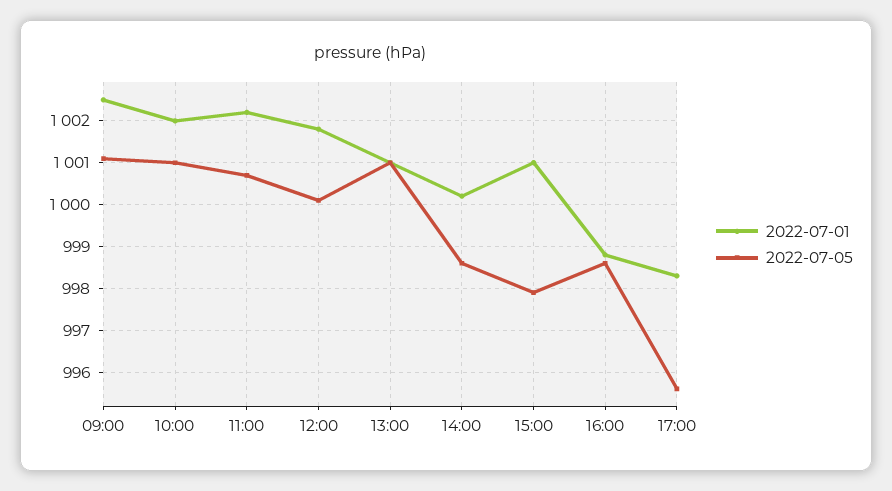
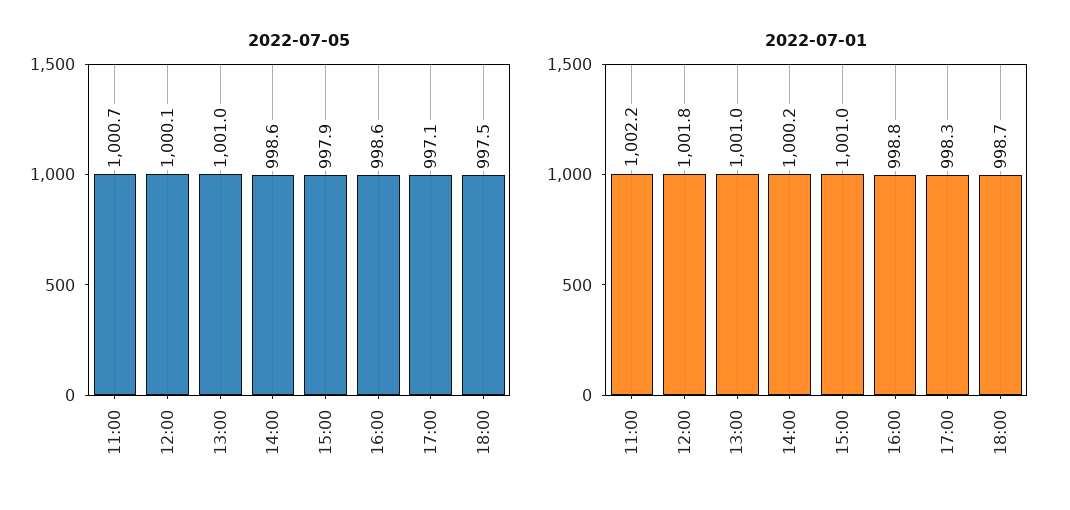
2022-07-01, 09:00: 1002.5 -> none
2022-07-05, 09:00: 1001 -> none
2022-07-01, 10:00: 1002 -> none
2022-07-05, 10:00: 1001 -> none
2022-07-05, 17:00: 995.5 -> 997.1
2022-07-05, 18:00: none -> 997.5
2022-07-01, 18:00: none -> 998.7

